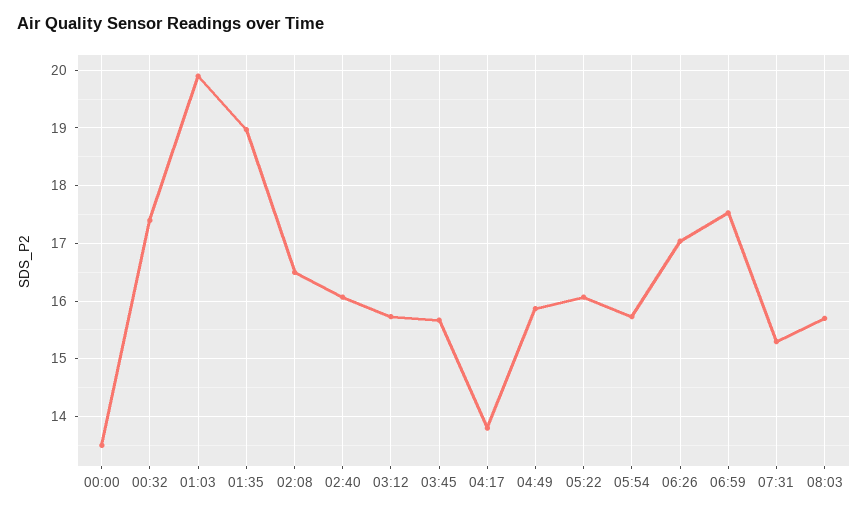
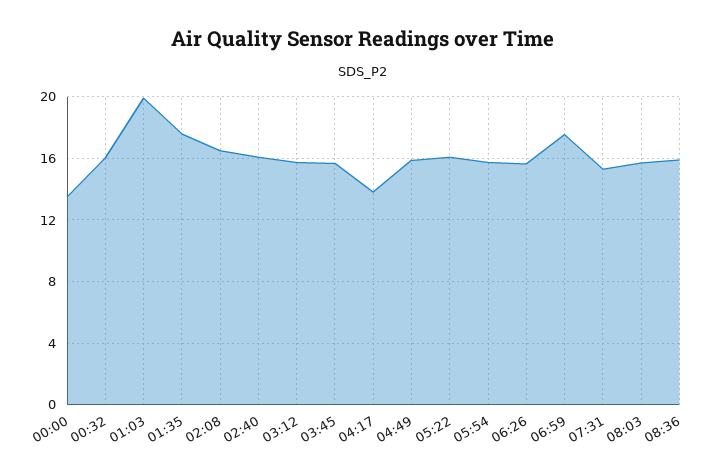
00:32: 17.4 -> 16
01:35: 19 -> 17.5
06:26: 17 -> 15.5
08:36: none -> 16

